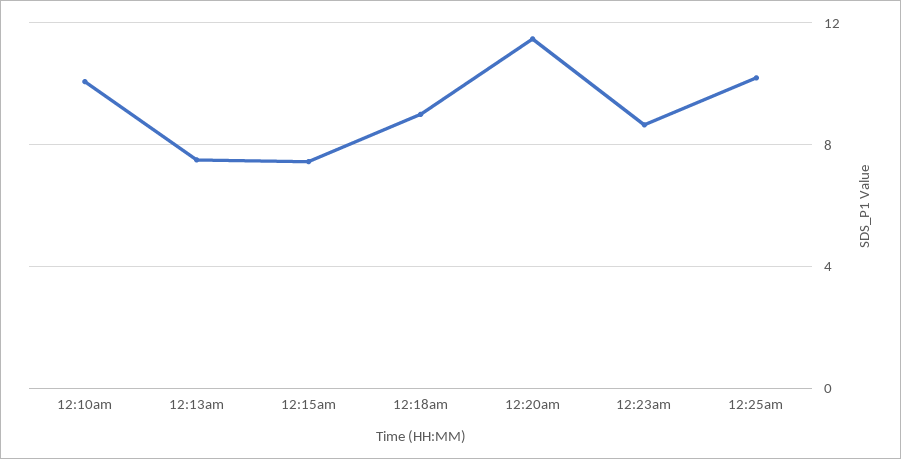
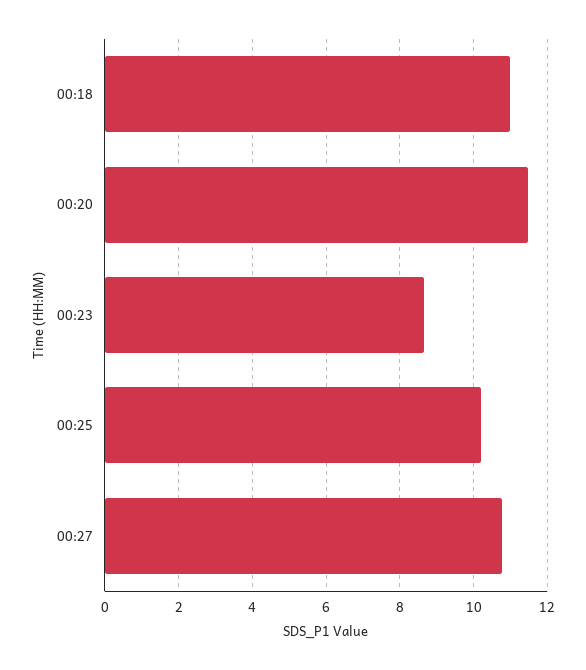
12:10am: 10 -> none
12:13am: 7.5 -> none
12:15am: 7.5 -> none
12:18am: 9 -> 11
00:27: none -> 10.8

